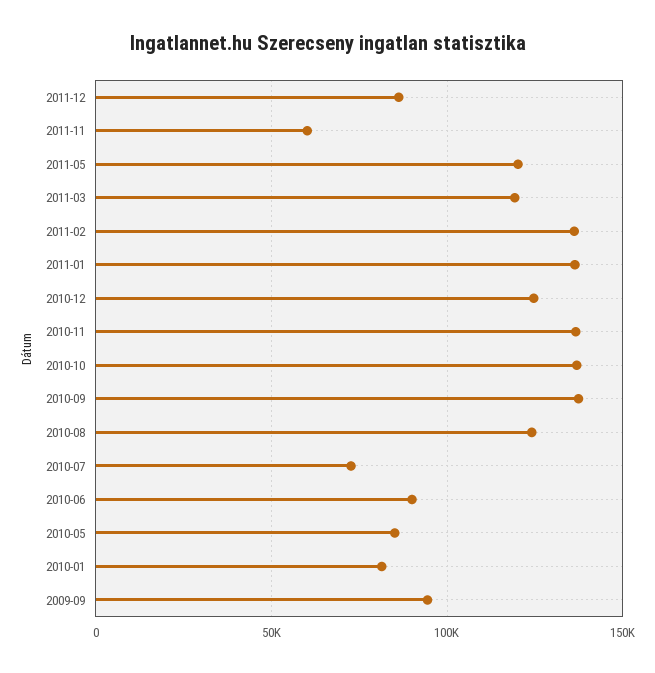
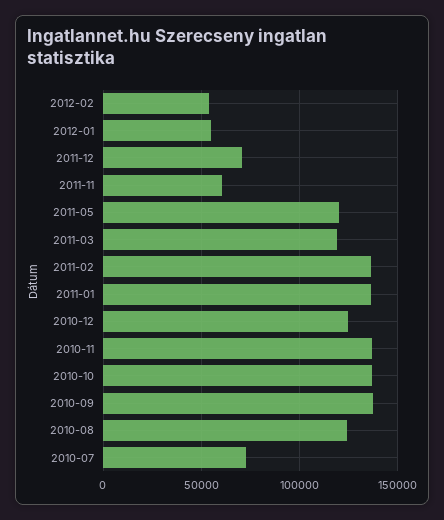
2011-12: 85000 -> 70000
2010-06: 90000 -> none
2010-05: 85000 -> none
2010-01: 80000 -> none
2009-09: 95000 -> none
2012-02: none -> 55000
2012-01: none -> 55000

